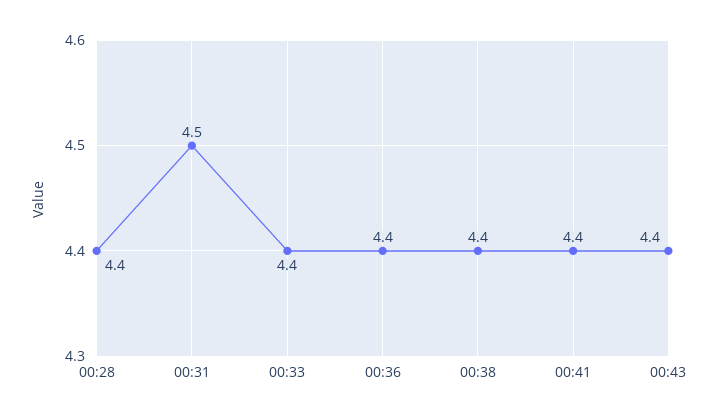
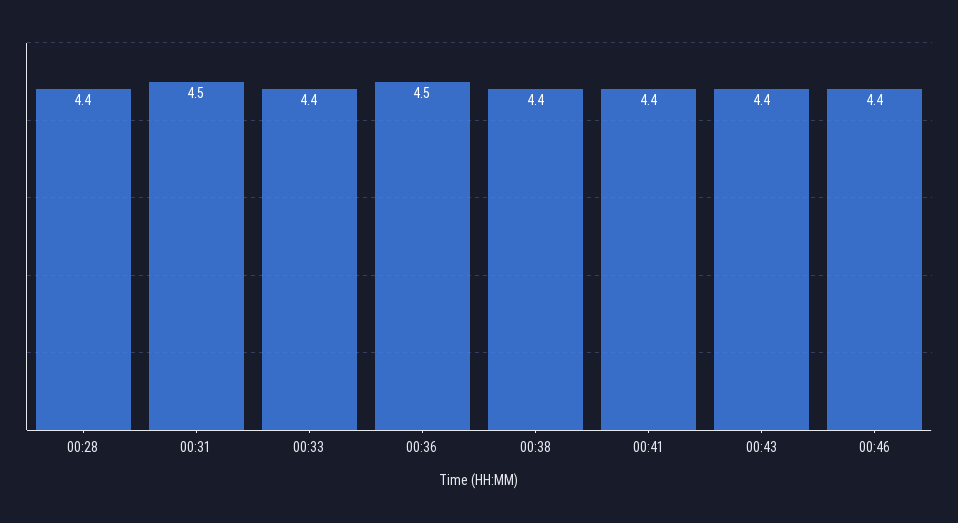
00:36: 4.4 -> 4.5
00:46: none -> 4.4

